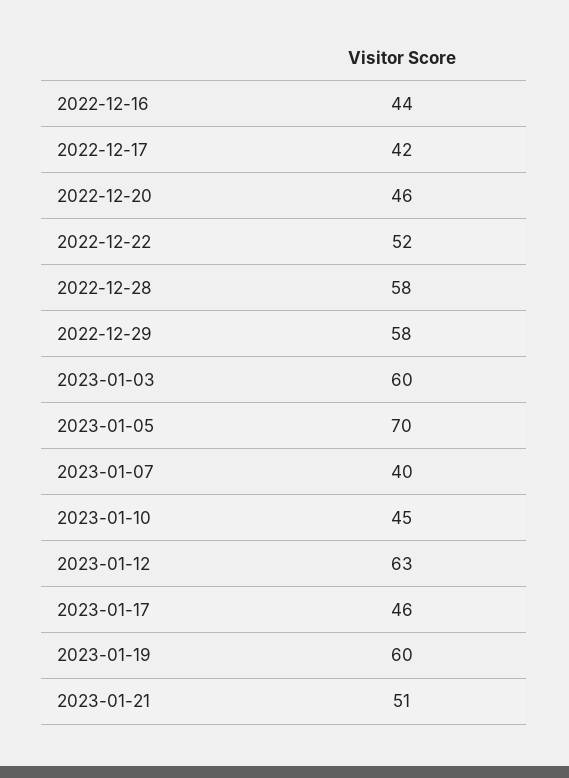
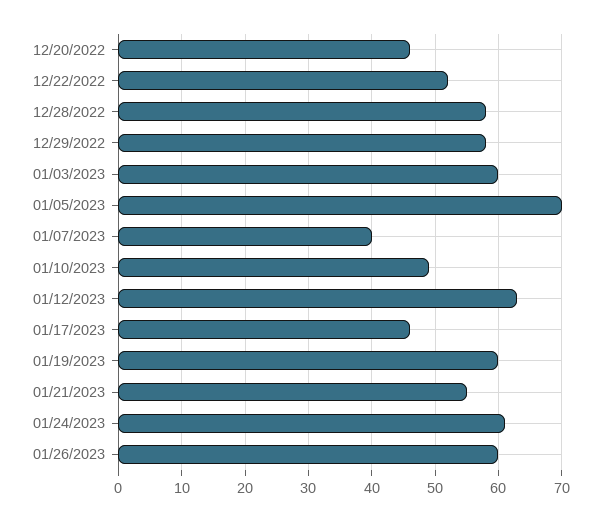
2022-12-16: 44 -> none
2022-12-17: 42 -> none
2023-01-10: 45 -> 49
2023-01-21: 51 -> 55
01/24/2023: none -> 61
01/26/2023: none -> 60

